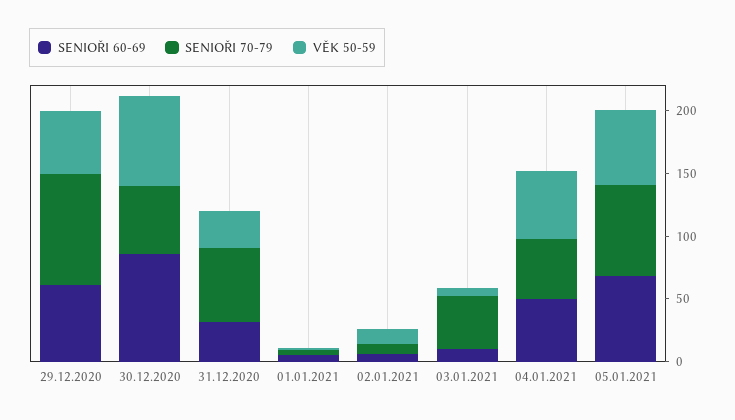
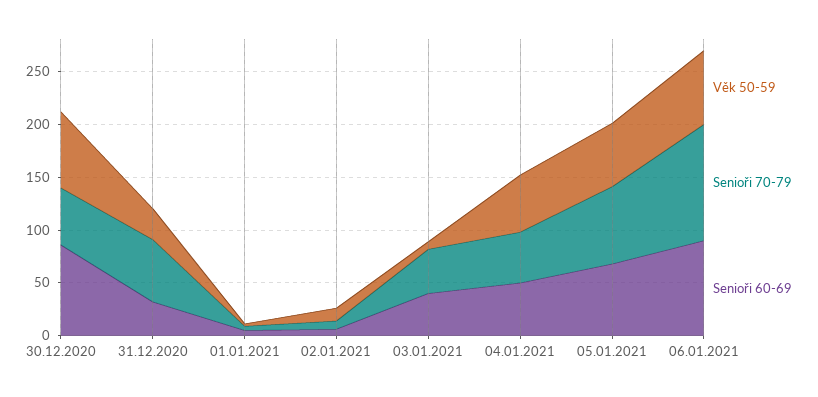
SENIOŘI 60-69, 29.12.2020: 60 -> none
SENIOŘI 70-79, 29.12.2020: 90 -> none
VĚK 50-59, 29.12.2020: 50 -> none
SENIOŘI 60-69, 03.01.2021: 10 -> 40
VĚK 50-59, 06.01.2021: none -> 70
SENIOŘI 70-79, 06.01.2021: none -> 110
SENIOŘI 60-69, 06.01.2021: none -> 90

